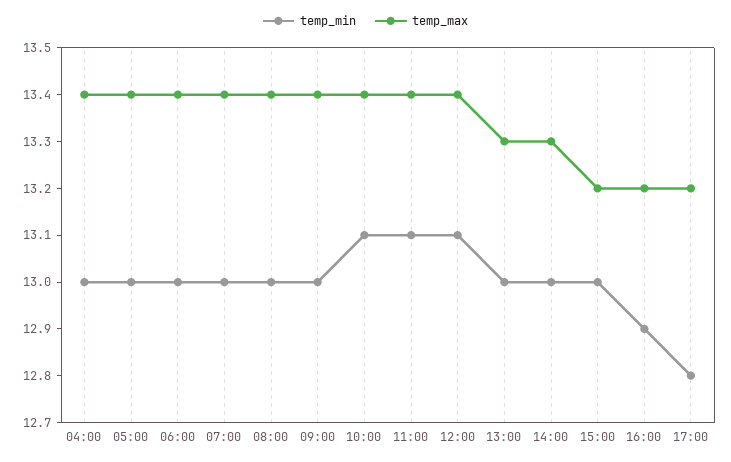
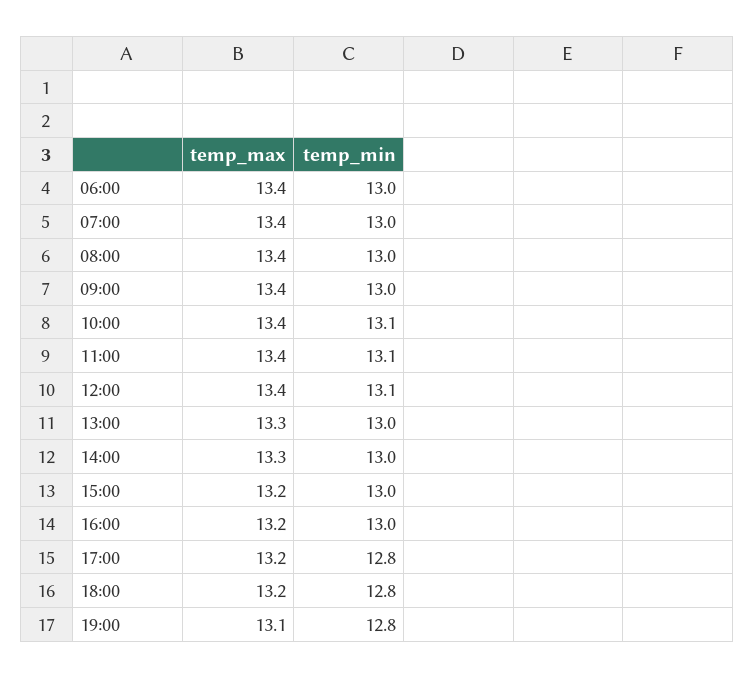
temp_min, 04:00: 13 -> none
temp_max, 04:00: 13.4 -> none
temp_min, 05:00: 13 -> none
temp_max, 05:00: 13.4 -> none
temp_min, 16:00: 12.9 -> 13
temp_max, 18:00: none -> 13.2
temp_min, 18:00: none -> 12.8
temp_max, 19:00: none -> 13.1
temp_min, 19:00: none -> 12.8

